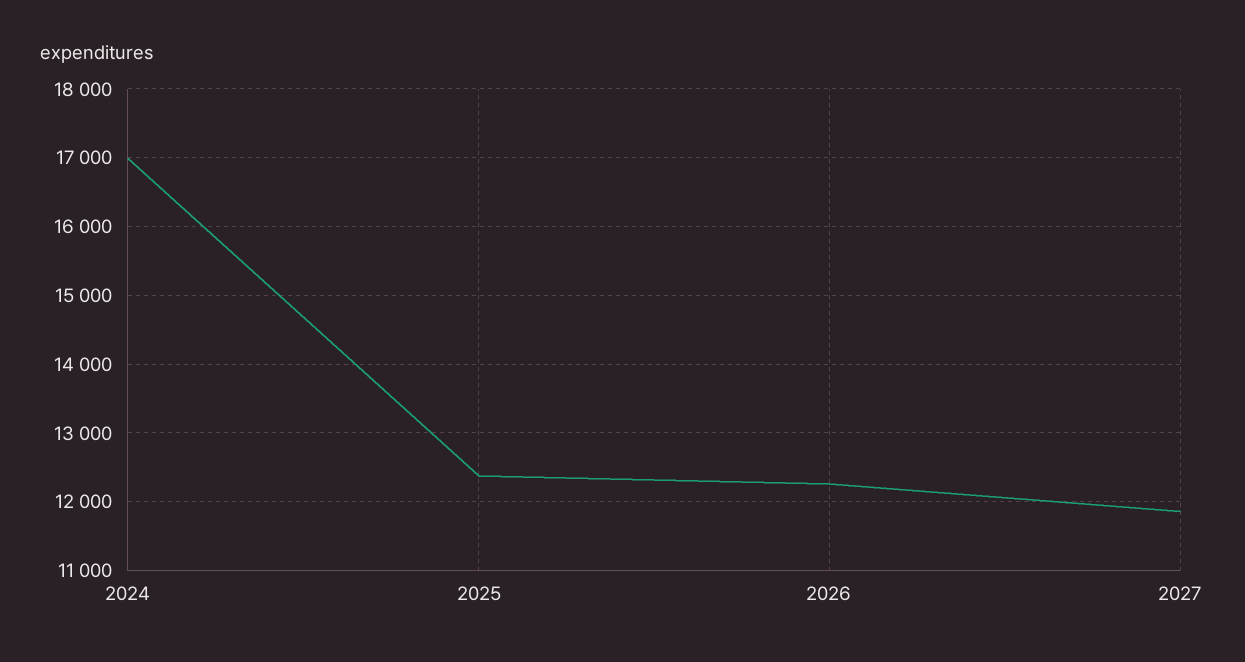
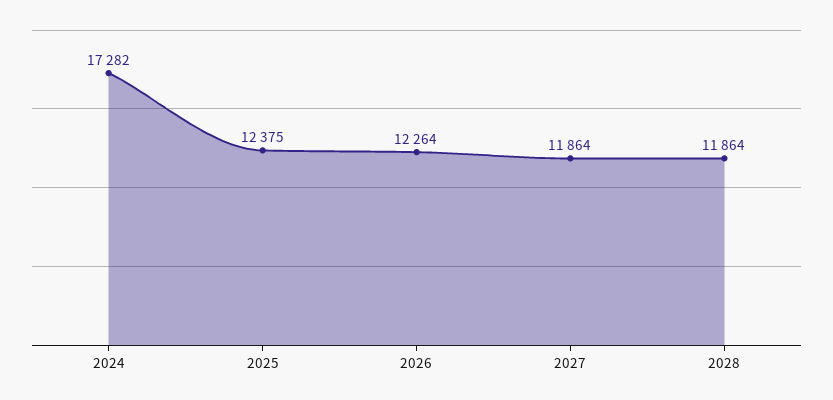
2024: 17000 -> 17282
2028: none -> 11864

